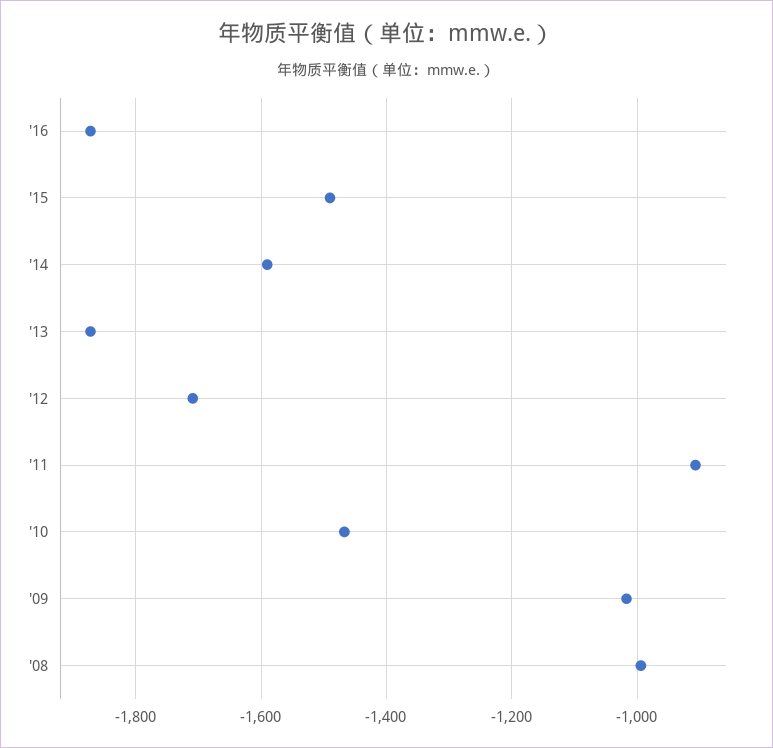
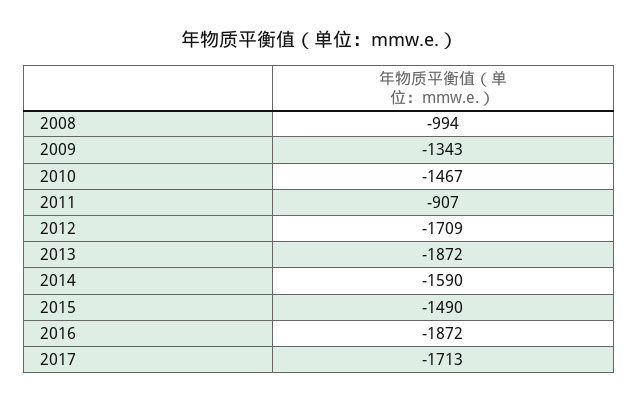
'09: -1020 -> -1343
2017: none -> -1713

